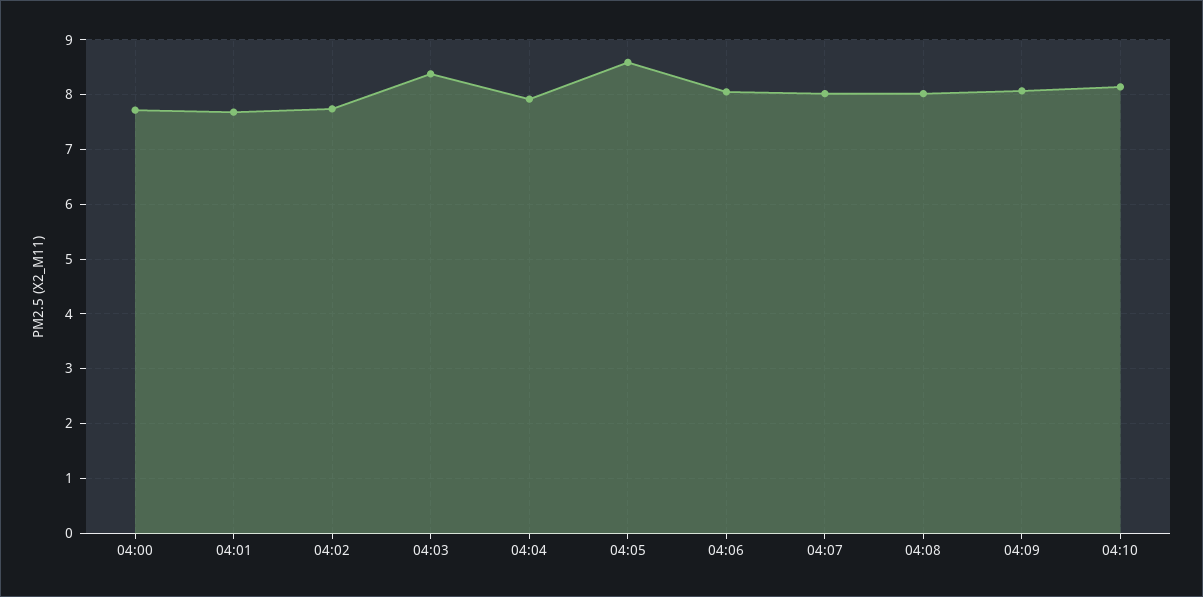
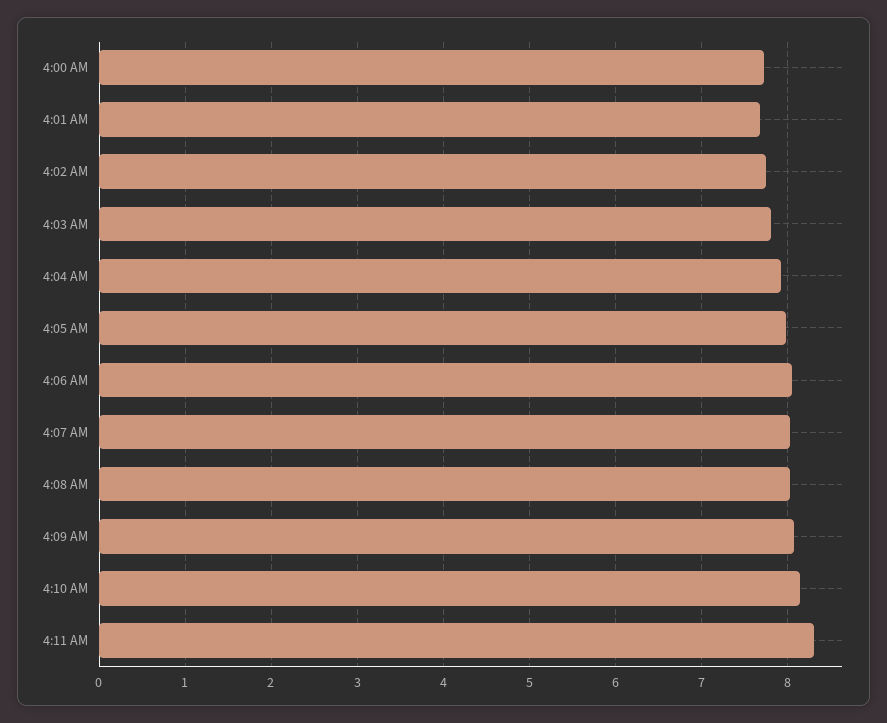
04:03: 8.4 -> 7.8
04:05: 8.6 -> 8
4:11 AM: none -> 8.3

